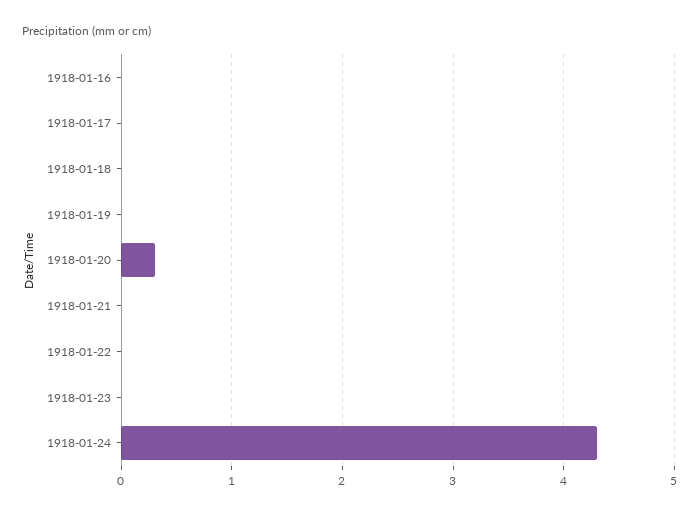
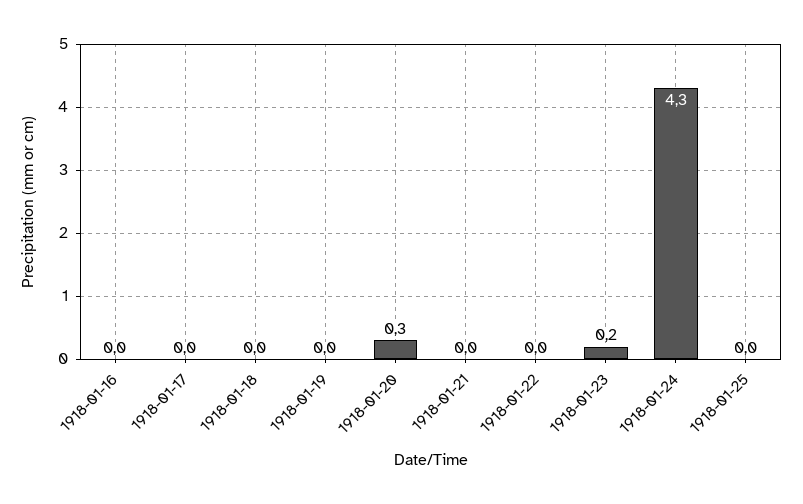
1918-01-23: 0 -> 0.2
1918-01-25: none -> 0

